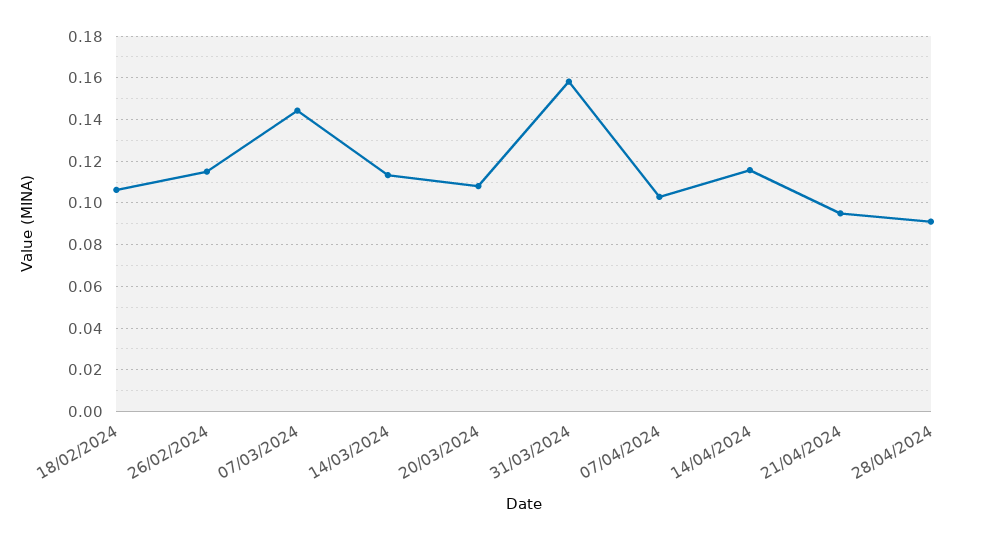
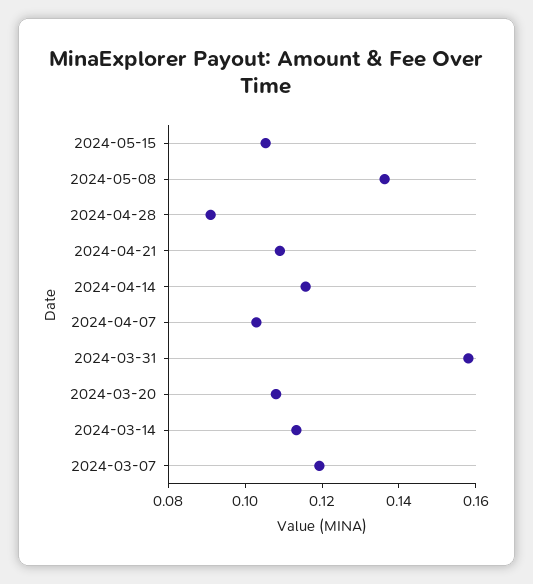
18/02/2024: 0.105 -> none
26/02/2024: 0.115 -> none
07/03/2024: 0.145 -> 0.12
21/04/2024: 0.095 -> 0.11
2024-05-15: none -> 0.105
2024-05-08: none -> 0.135

